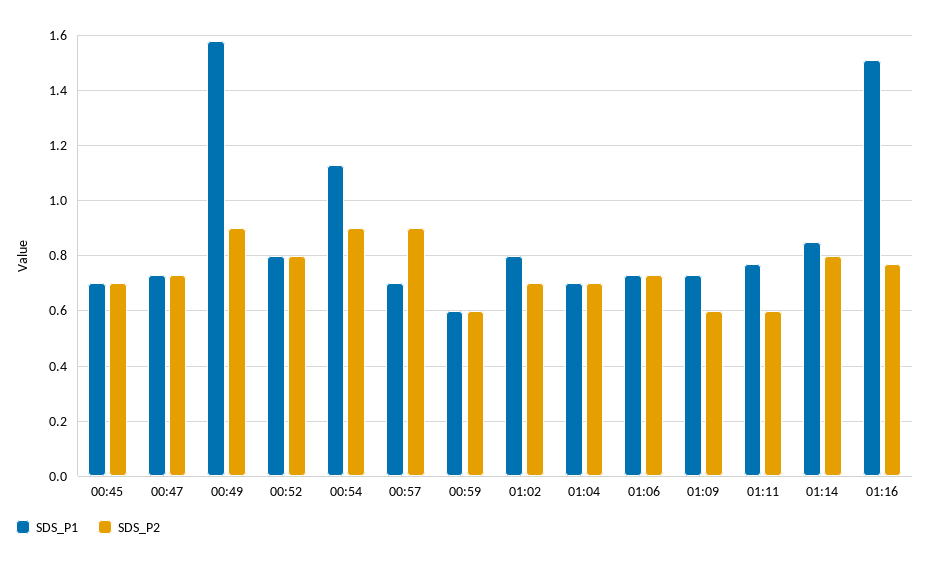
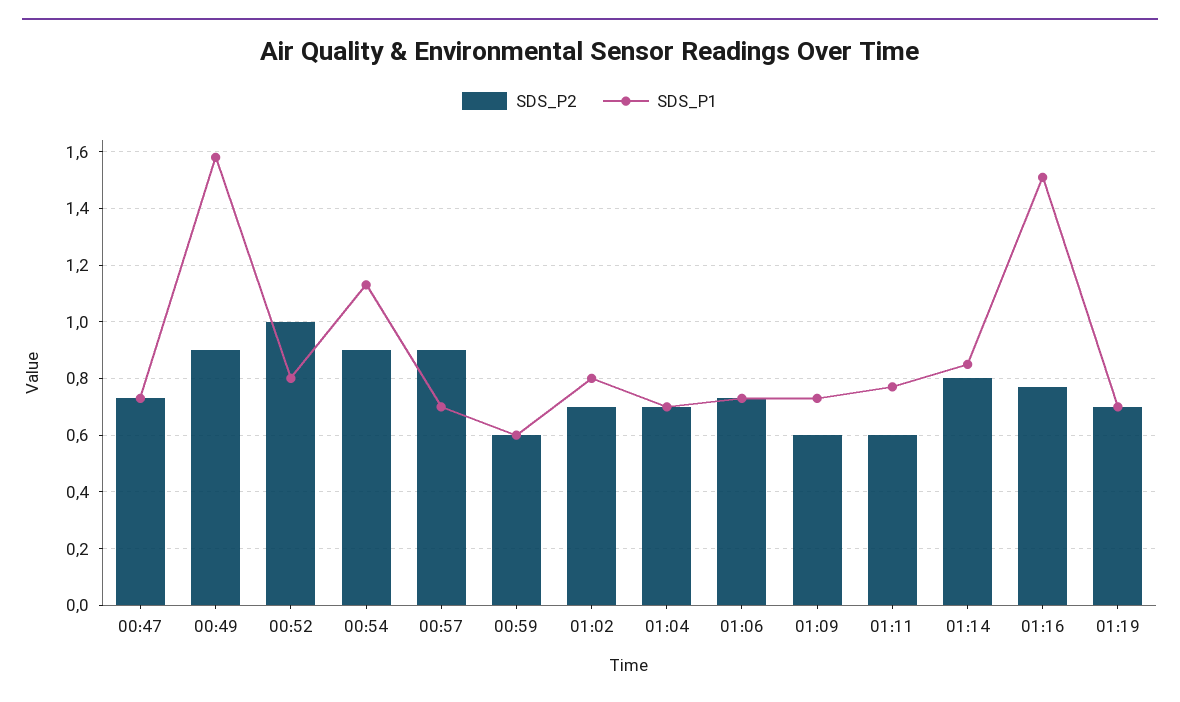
SDS_P1, 00:45: 0.7 -> none
SDS_P2, 00:45: 0.7 -> none
SDS_P2, 00:52: 0.8 -> 1
SDS_P2, 01:19: none -> 0.7
SDS_P1, 01:19: none -> 0.7

